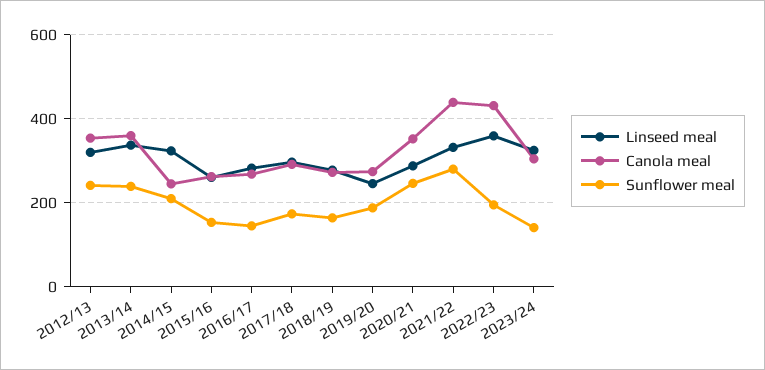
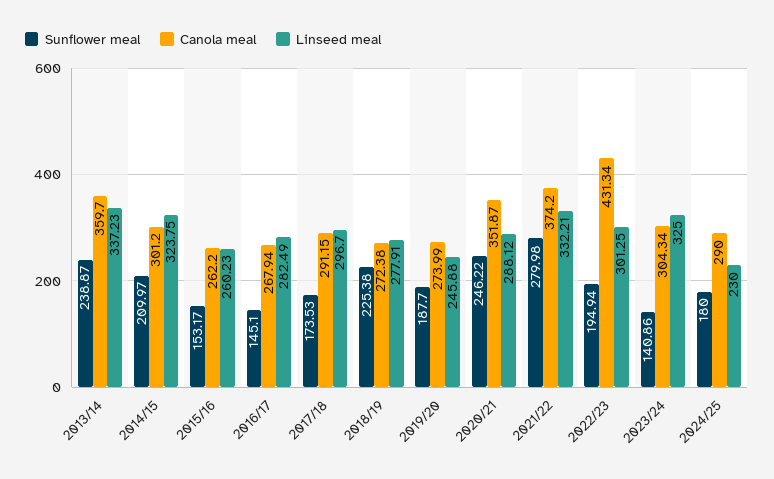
Linseed meal, 2012/13: 320 -> none
Canola meal, 2012/13: 360 -> none
Sunflower meal, 2012/13: 240 -> none
Canola meal, 2014/15: 240 -> 301.2
Sunflower meal, 2018/19: 160 -> 225.38
Canola meal, 2021/22: 440 -> 374.2
Linseed meal, 2022/23: 360 -> 301.25
Sunflower meal, 2024/25: none -> 180
Canola meal, 2024/25: none -> 290
Linseed meal, 2024/25: none -> 230

